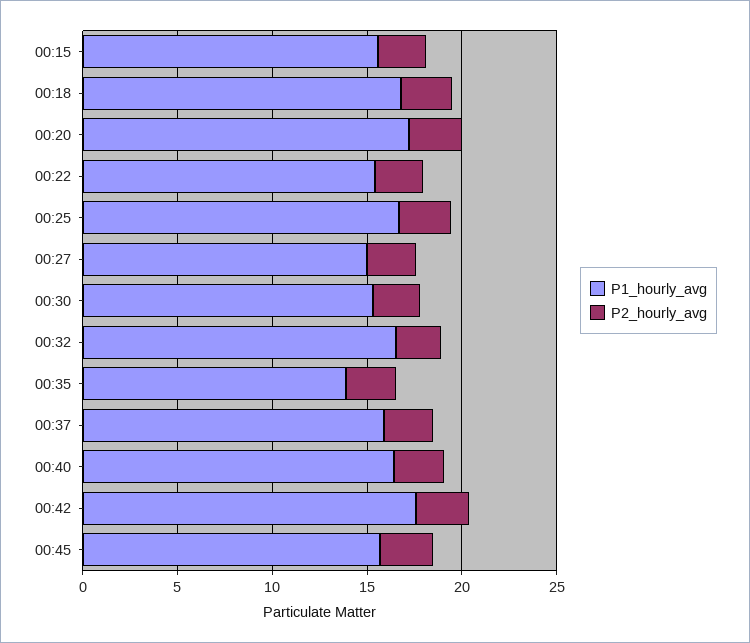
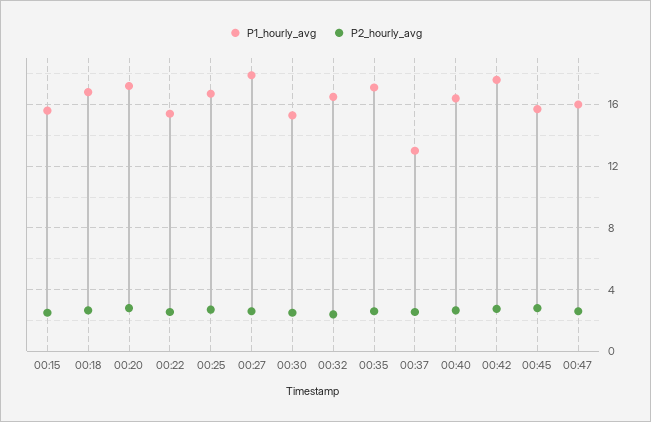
P1_hourly_avg, 00:27: 15 -> 18
P1_hourly_avg, 00:35: 14 -> 17
P1_hourly_avg, 00:37: 16 -> 13
P1_hourly_avg, 00:47: none -> 16
P2_hourly_avg, 00:47: none -> 2.5

